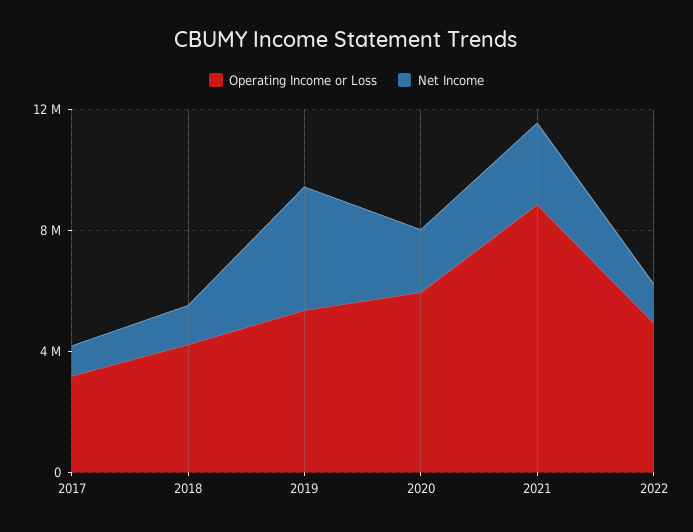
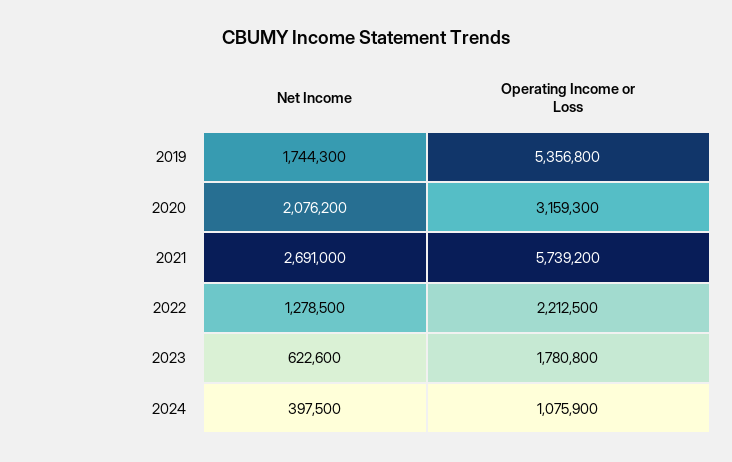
Operating Income or Loss, 2017: 3000000 -> none
Net Income, 2017: 1000000 -> none
Operating Income or Loss, 2018: 4000000 -> none
Net Income, 2018: 1000000 -> none
Net Income, 2019: 4000000 -> 1744300
Operating Income or Loss, 2020: 6000000 -> 3159300
Operating Income or Loss, 2021: 9000000 -> 5739200
Operating Income or Loss, 2022: 5000000 -> 2212500
Net Income, 2023: none -> 622600
Operating Income or Loss, 2023: none -> 1780800
Net Income, 2024: none -> 397500
Operating Income or Loss, 2024: none -> 1075900

